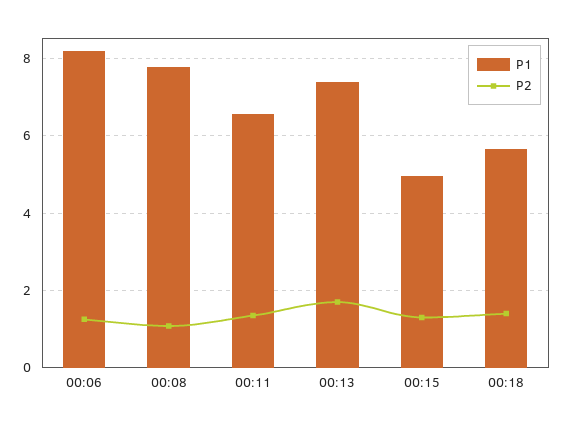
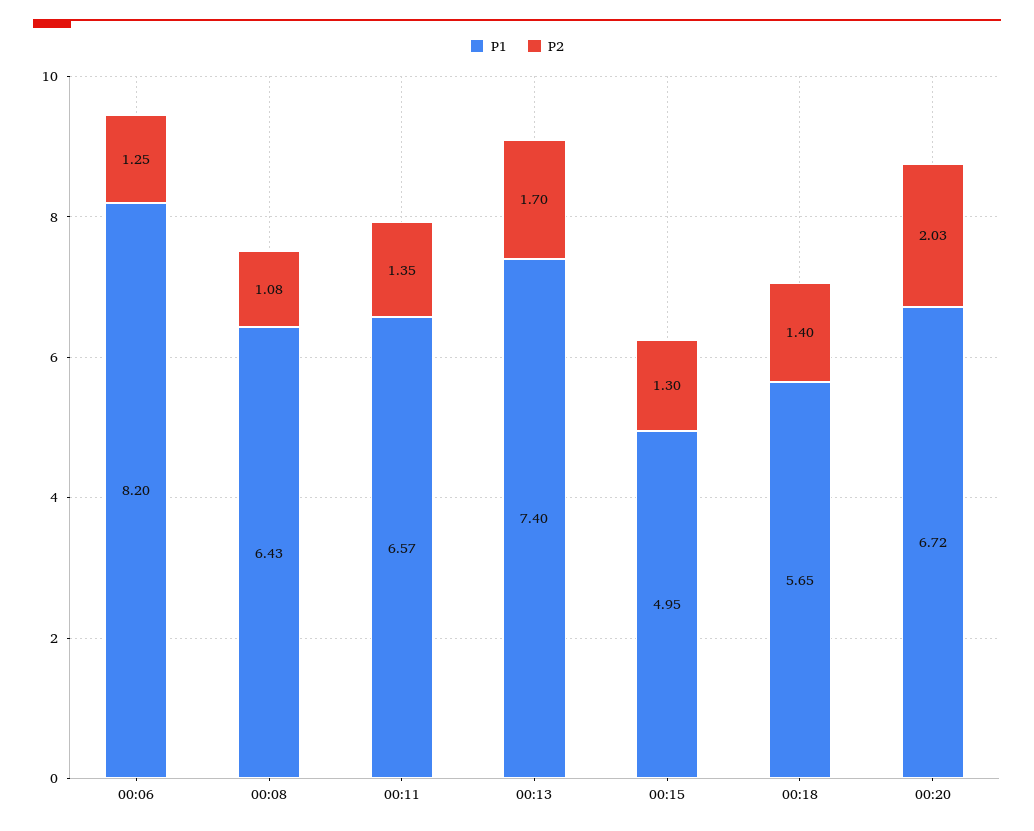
P1, 00:08: 7.8 -> 6.43
P1, 00:20: none -> 6.72
P2, 00:20: none -> 2.03

